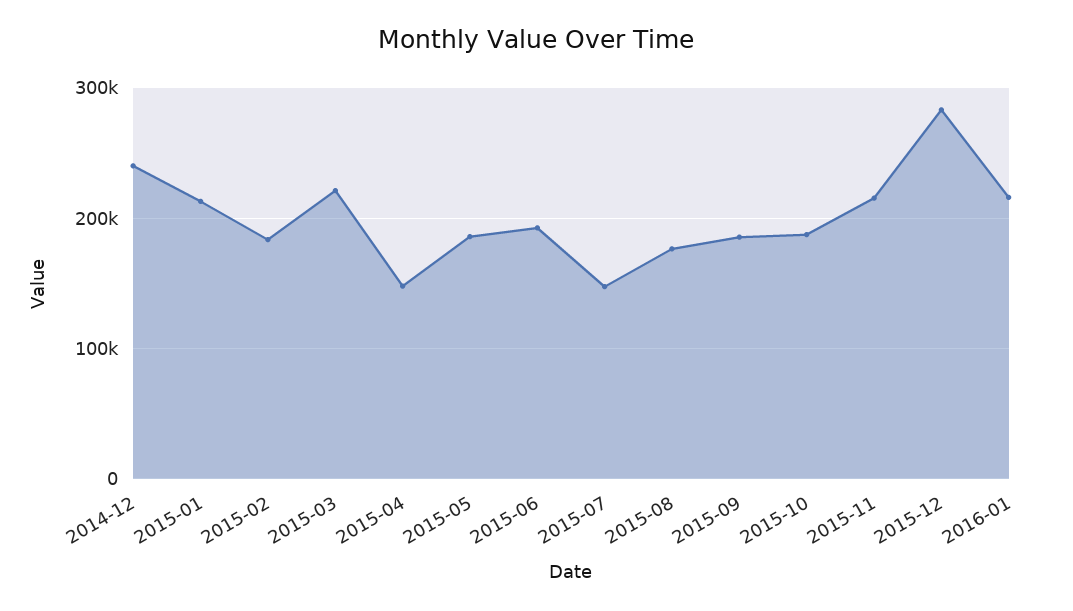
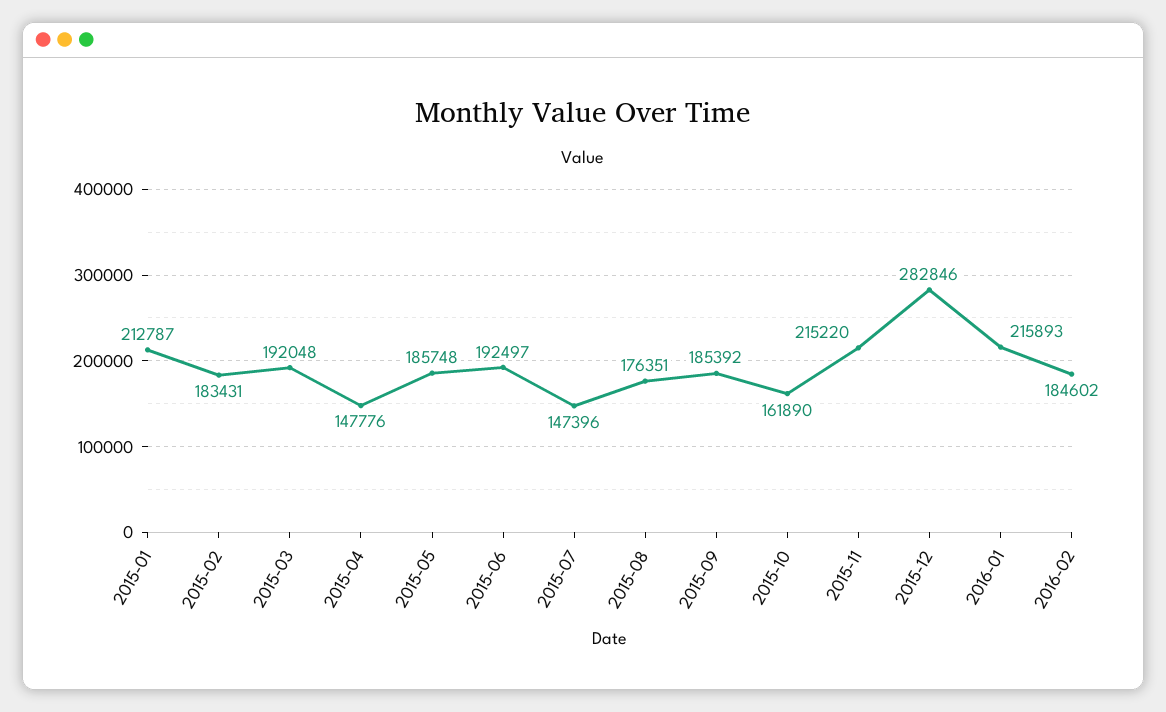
2014-12: 240000 -> none
2015-03: 220000 -> 192048
2015-10: 190000 -> 161890
2016-02: none -> 184602

